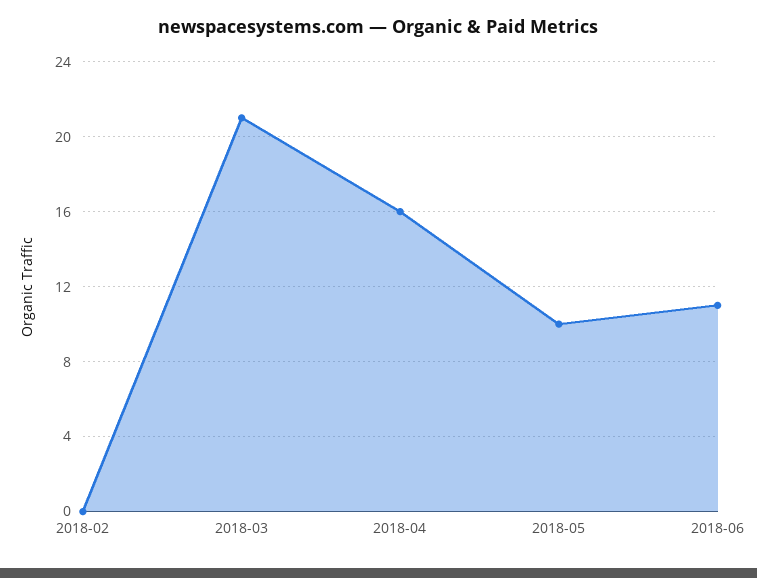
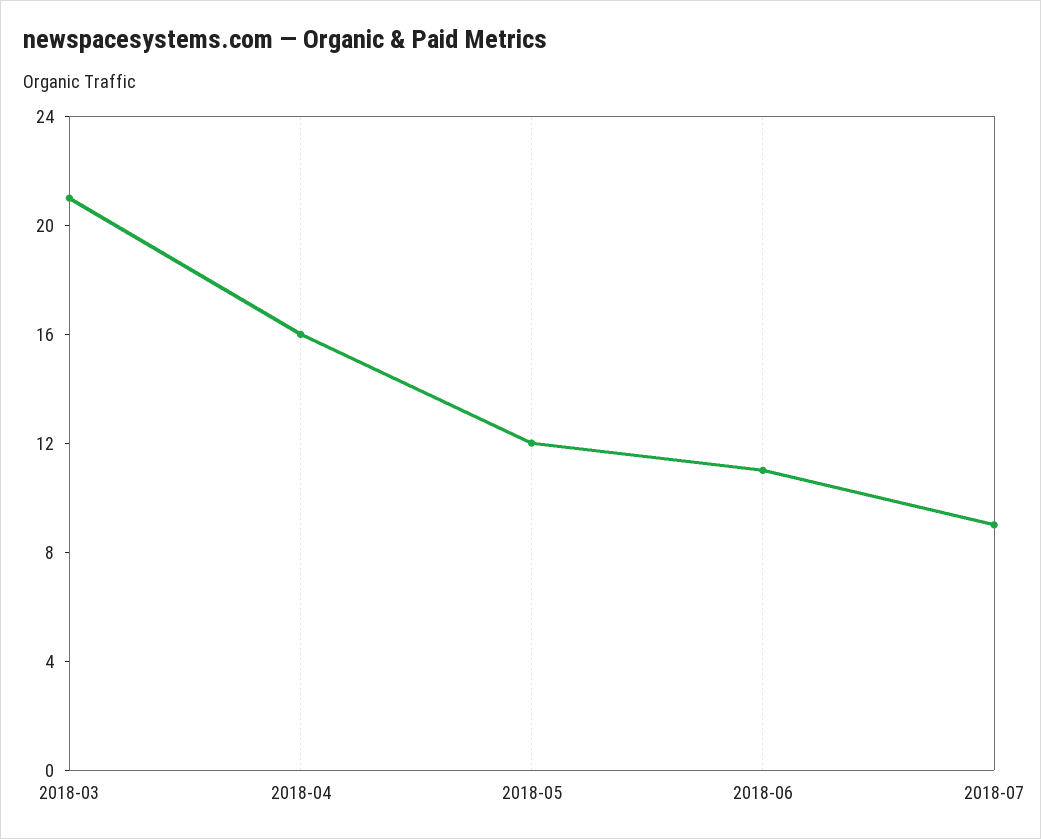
2018-02: 0 -> none
2018-05: 10 -> 12
2018-07: none -> 9

